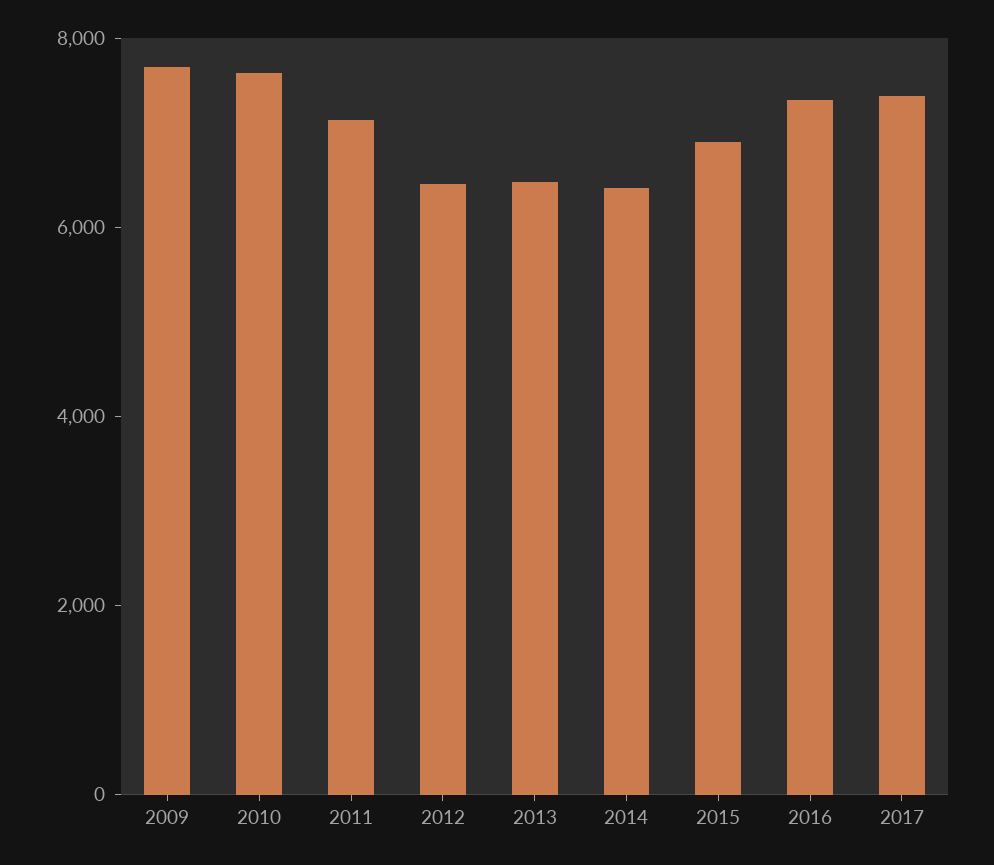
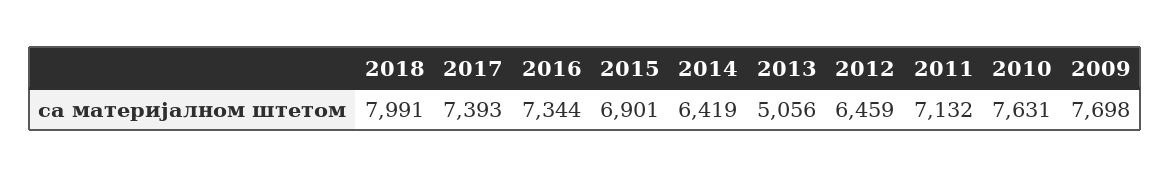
2013: 6500 -> 5056
2018: none -> 7991

